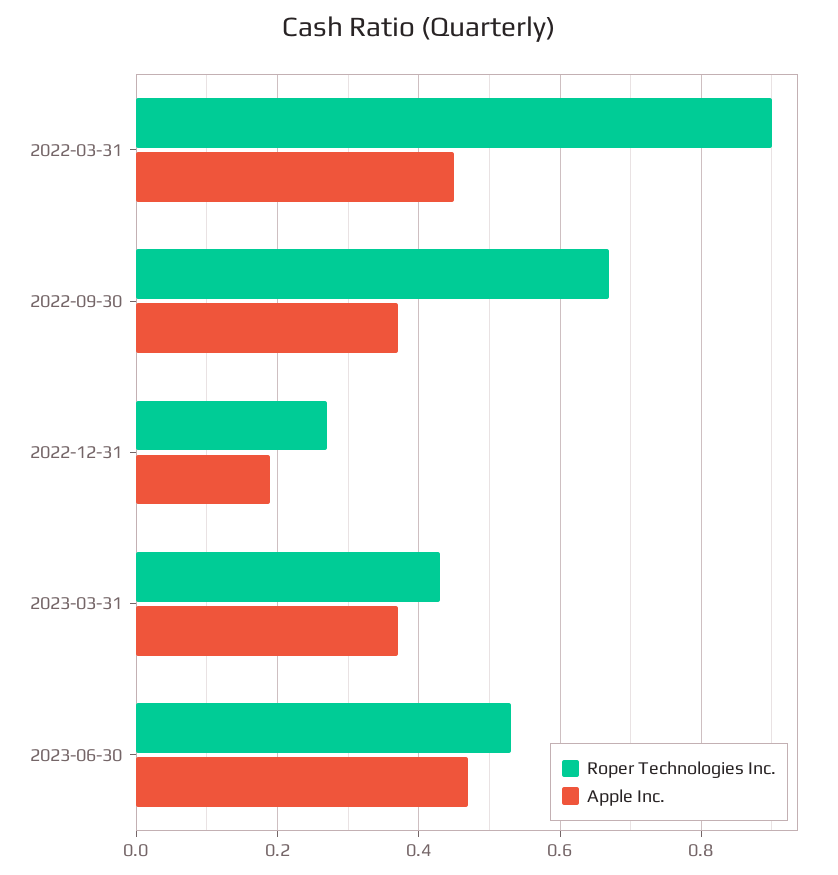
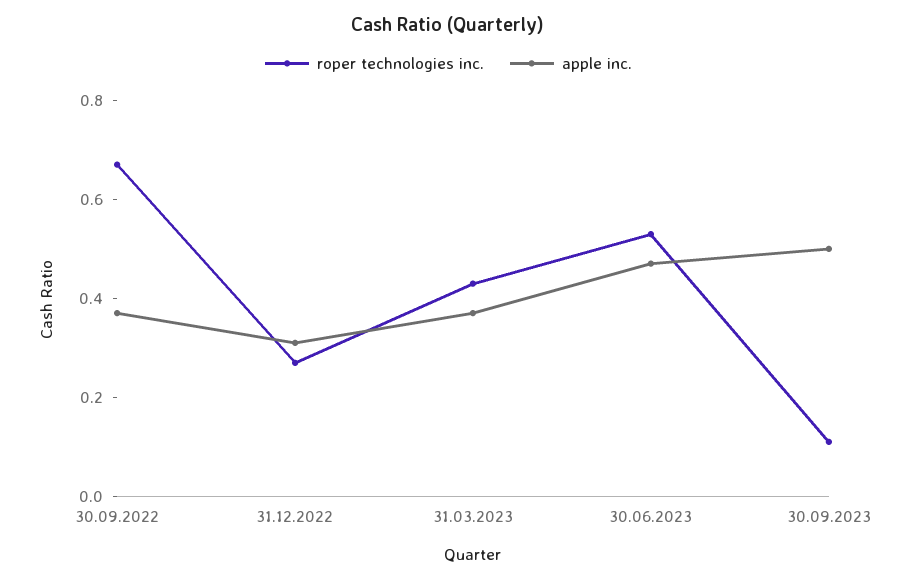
Roper Technologies Inc., 2022-03-31: 0.9 -> none
Apple Inc., 2022-03-31: 0.45 -> none
Apple Inc., 2022-12-31: 0.2 -> 0.3
Roper Technologies Inc., 30.09.2023: none -> 0.1
Apple Inc., 30.09.2023: none -> 0.5

